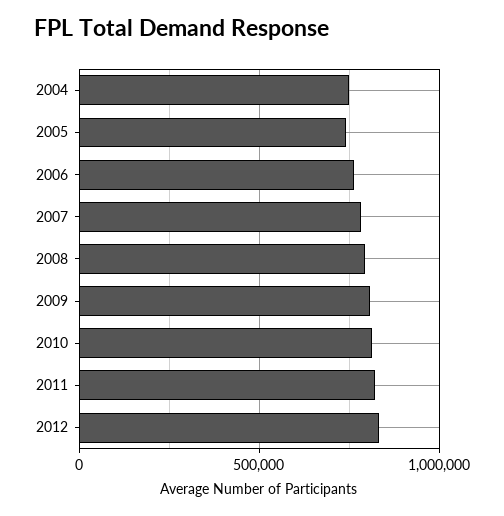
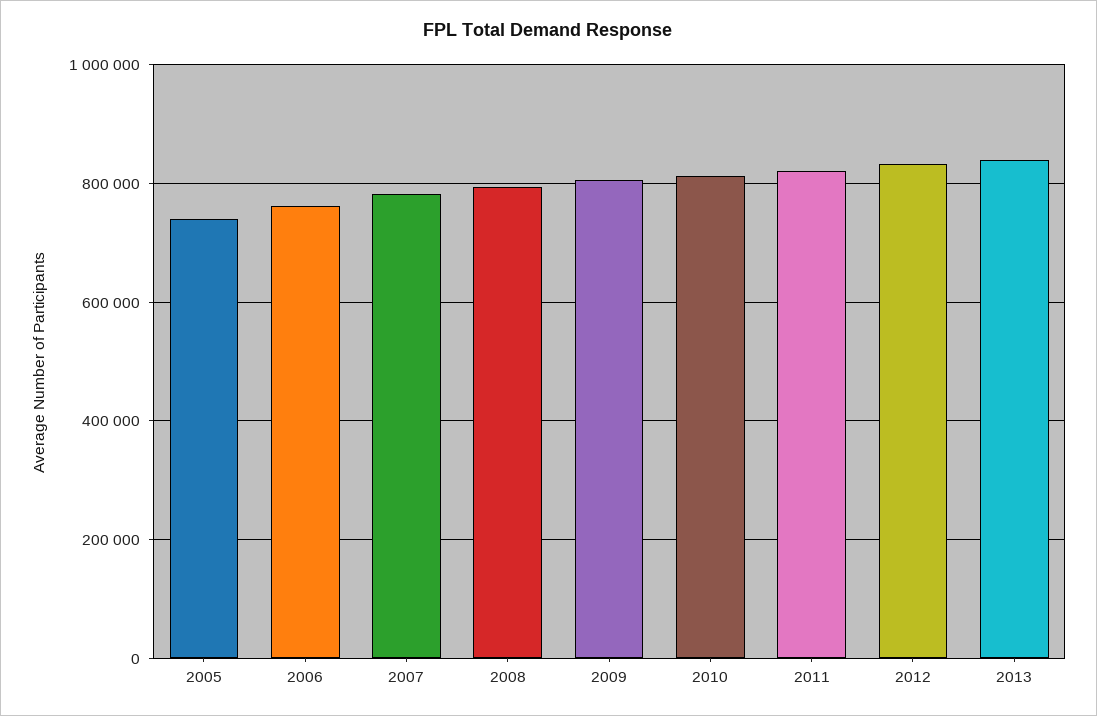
2004: 750000 -> none
2013: none -> 840000

